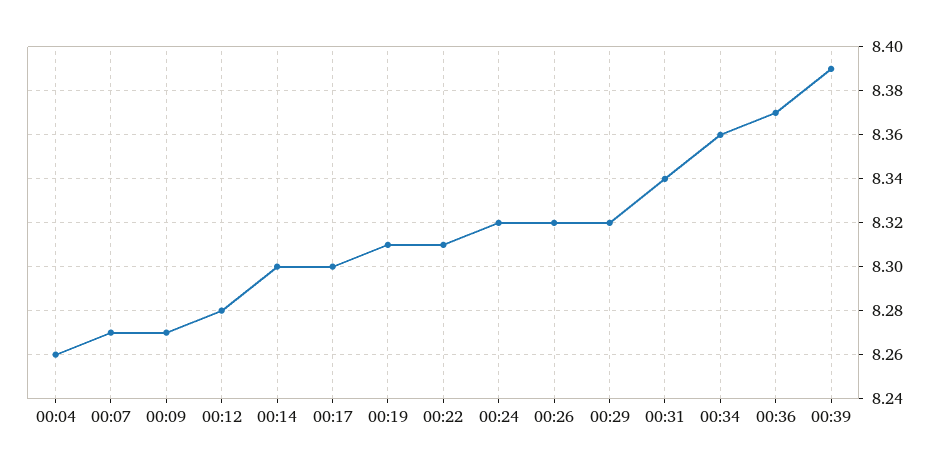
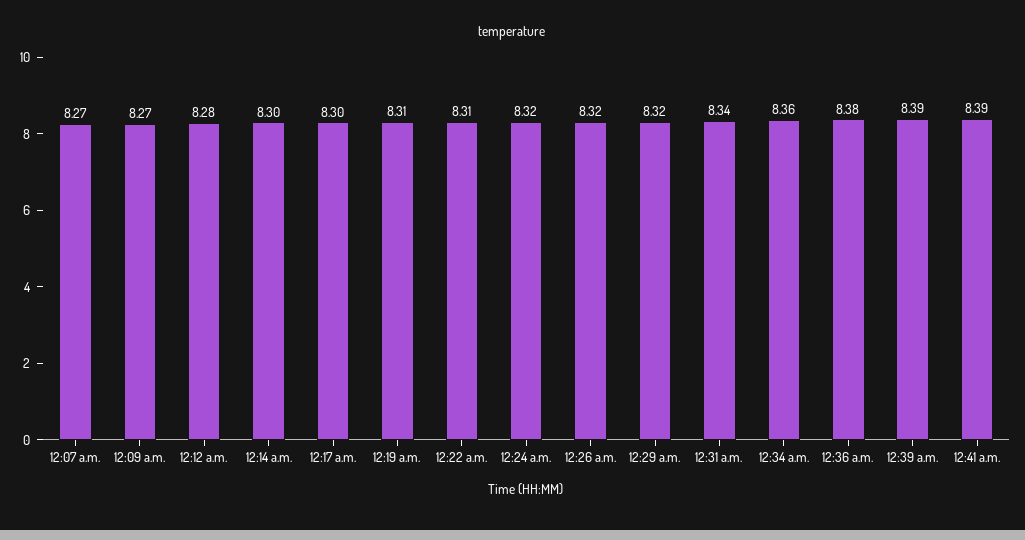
00:04: 8.26 -> none
00:36: 8.37 -> 8.38
12:41 a.m.: none -> 8.39

